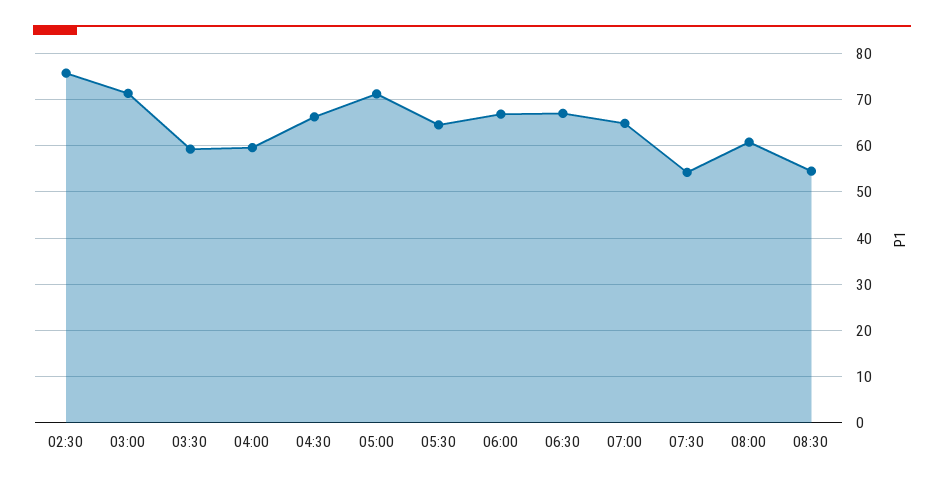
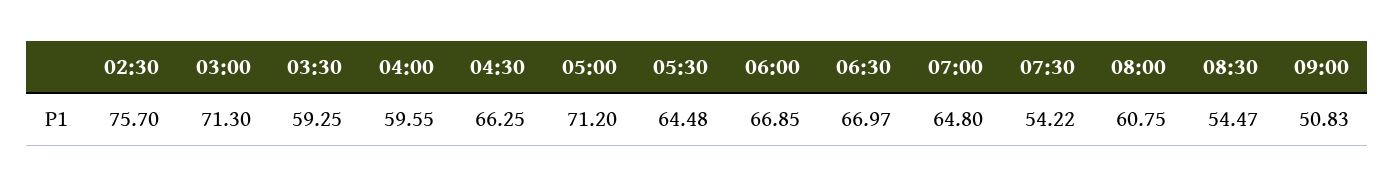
09:00: none -> 50.83

